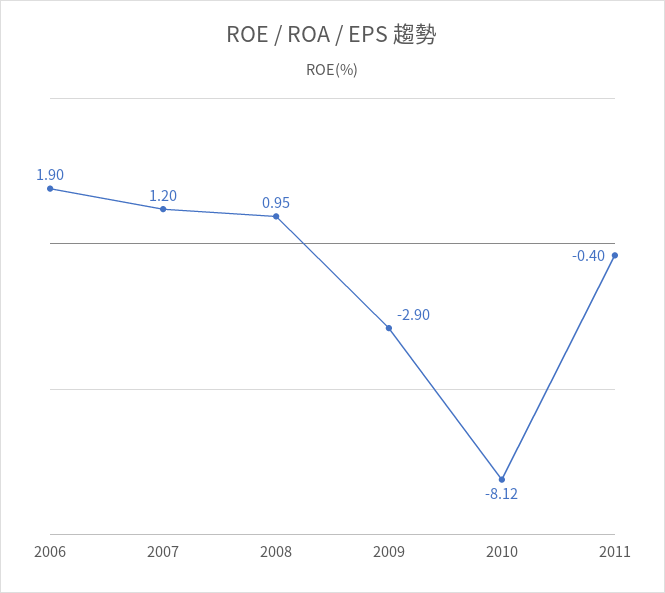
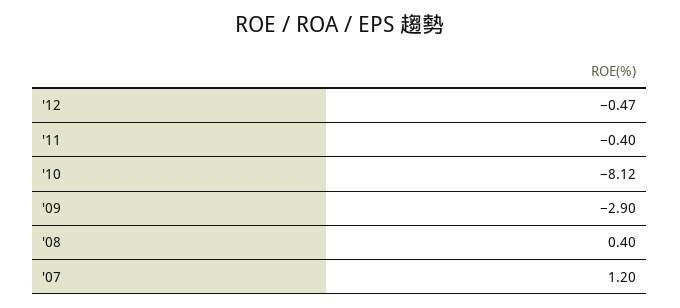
2006: 1.9 -> none
2008: 0.95 -> 0.4
'12: none -> -0.47

